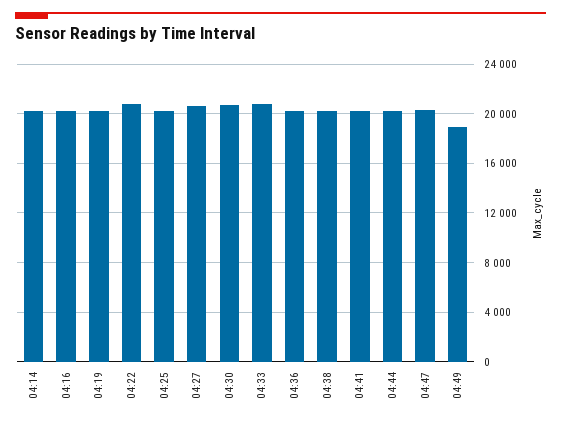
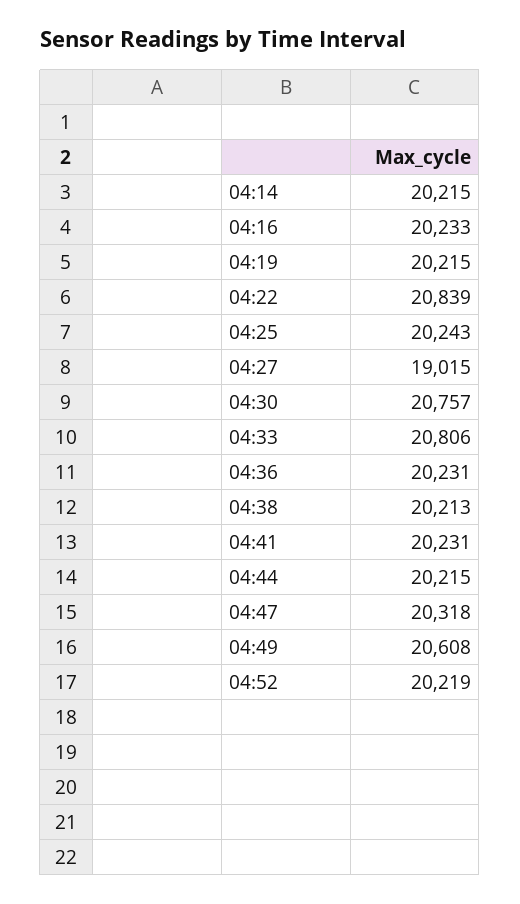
04:27: 20500 -> 19015
04:49: 19000 -> 20608
04:52: none -> 20219

